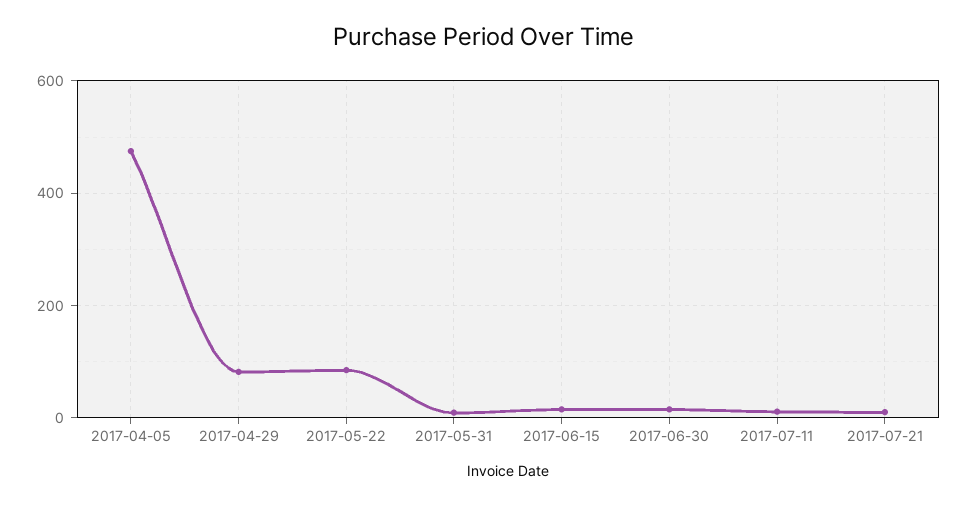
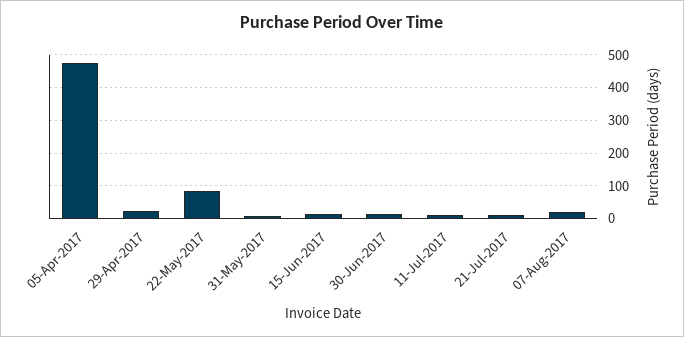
2017-04-29: 80 -> 20
07-Aug-2017: none -> 20

